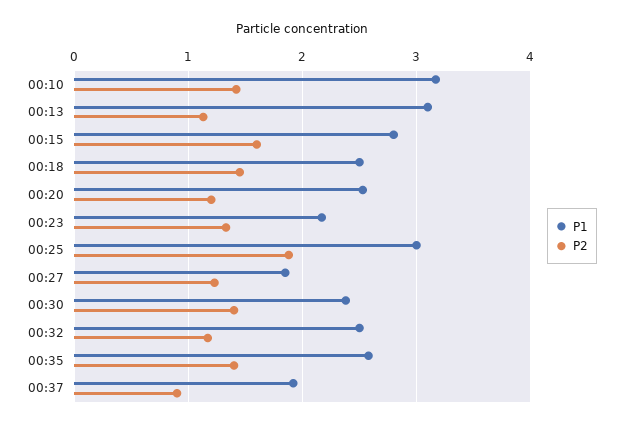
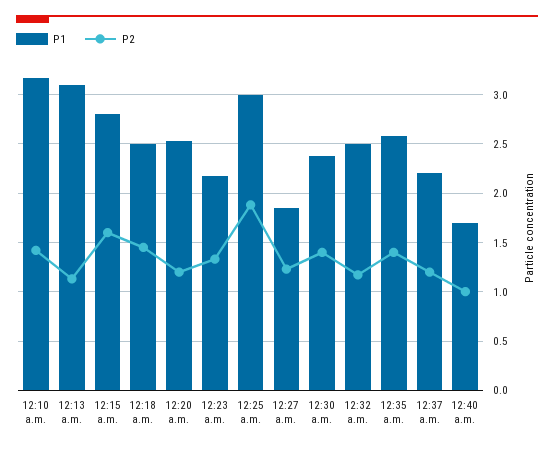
P1, 00:37: 1.9 -> 2.2
P2, 00:37: 0.9 -> 1.2
P1, 12:40 a.m.: none -> 1.7
P2, 12:40 a.m.: none -> 1

